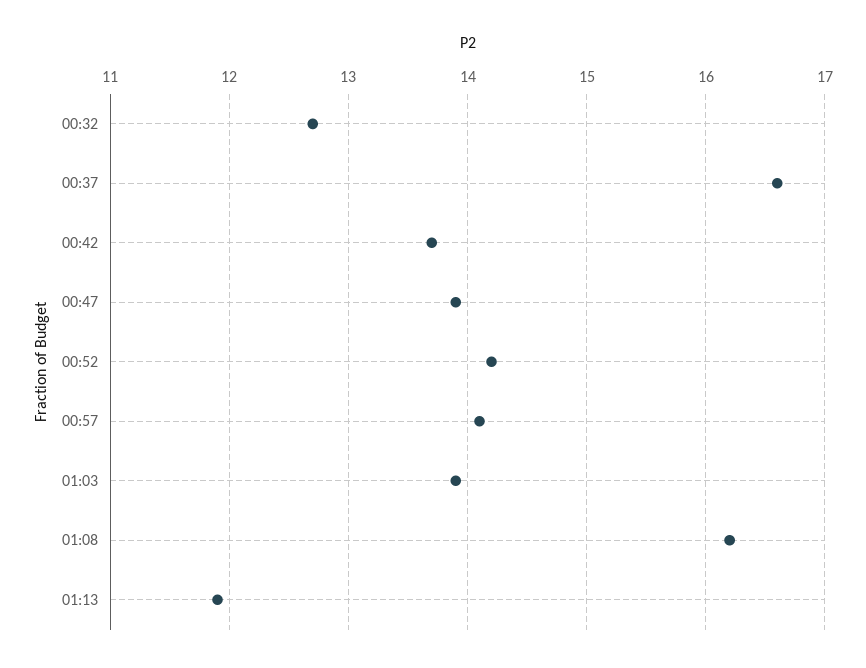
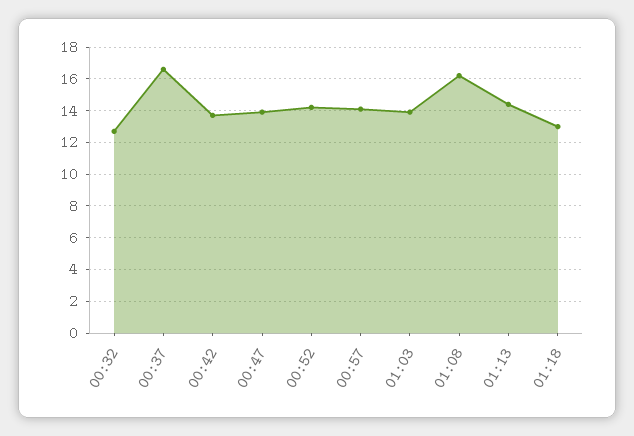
01:13: 11.9 -> 14.5
01:18: none -> 13

